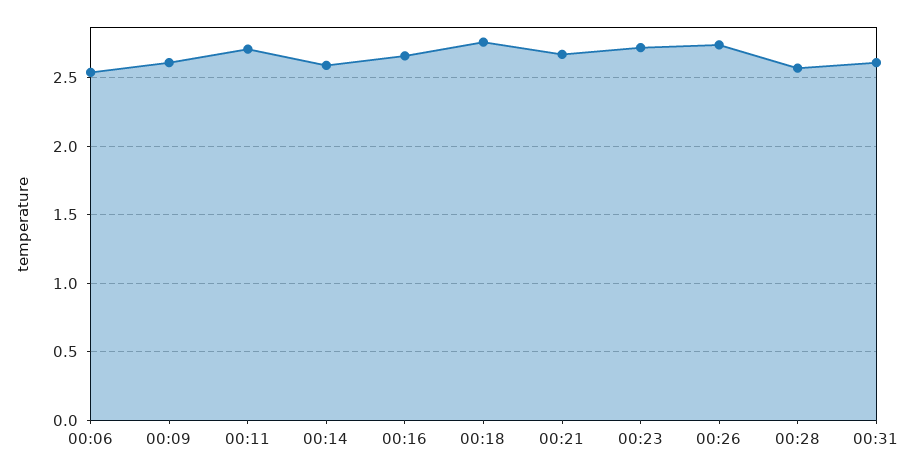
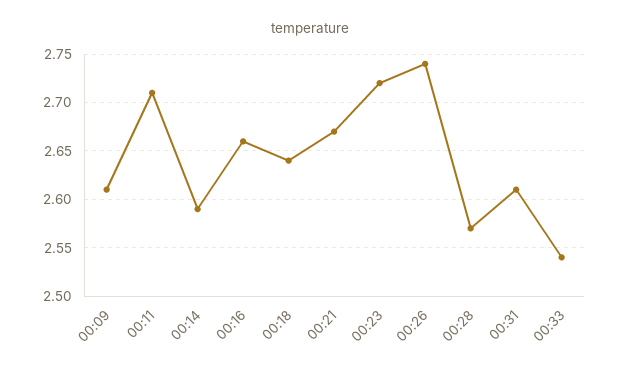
00:06: 2.55 -> none
00:18: 2.75 -> 2.64
00:33: none -> 2.54

